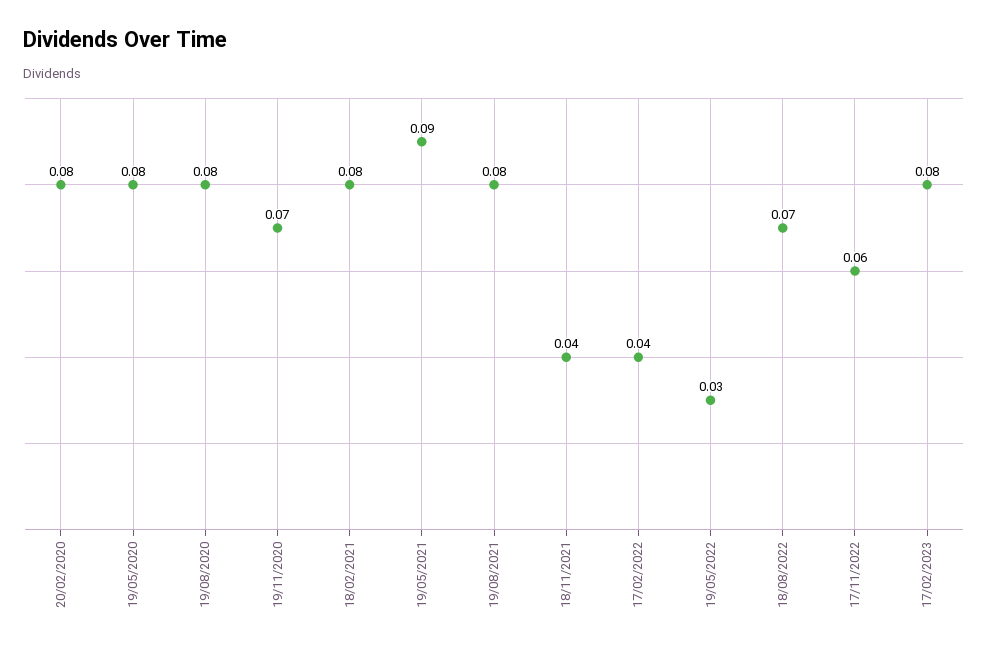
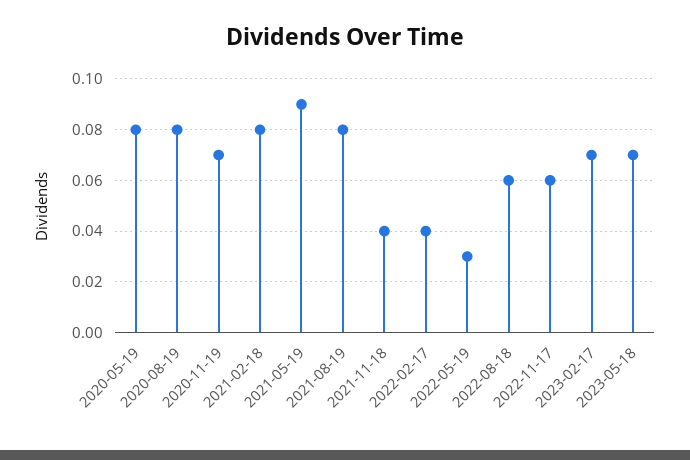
20/02/2020: 0.08 -> none
18/08/2022: 0.07 -> 0.06
17/02/2023: 0.08 -> 0.07
2023-05-18: none -> 0.07

